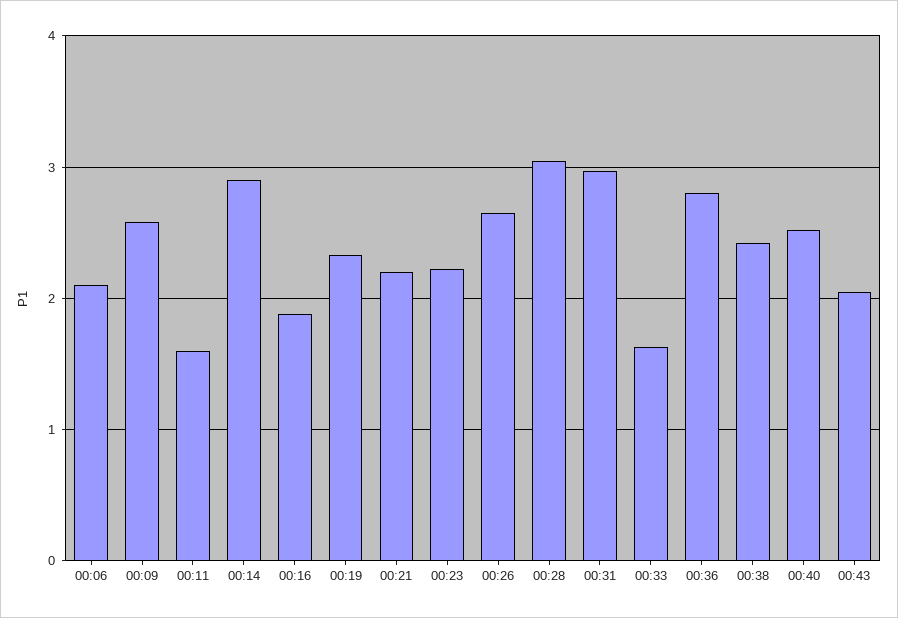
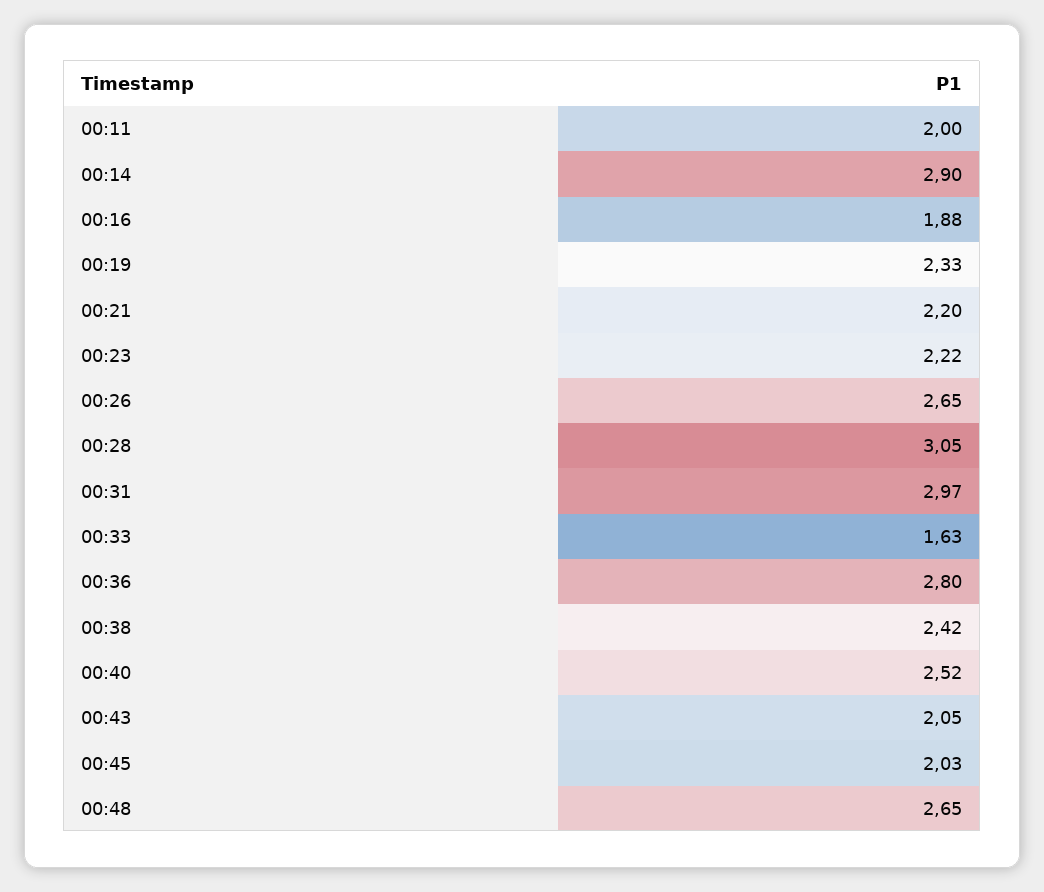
00:06: 2.1 -> none
00:09: 2.6 -> none
00:11: 1.6 -> 2
00:45: none -> 2.03
00:48: none -> 2.65

